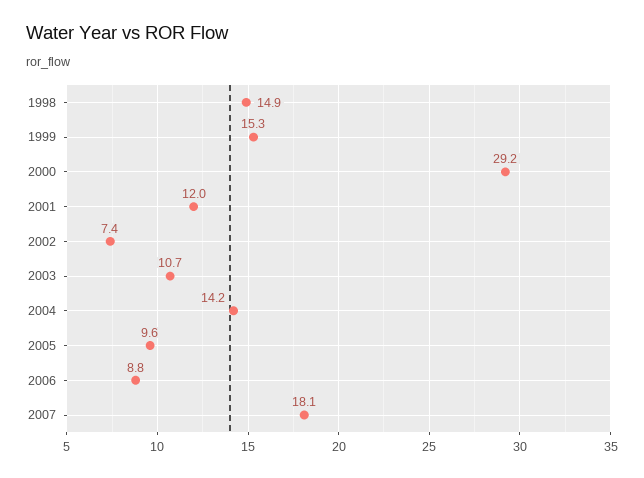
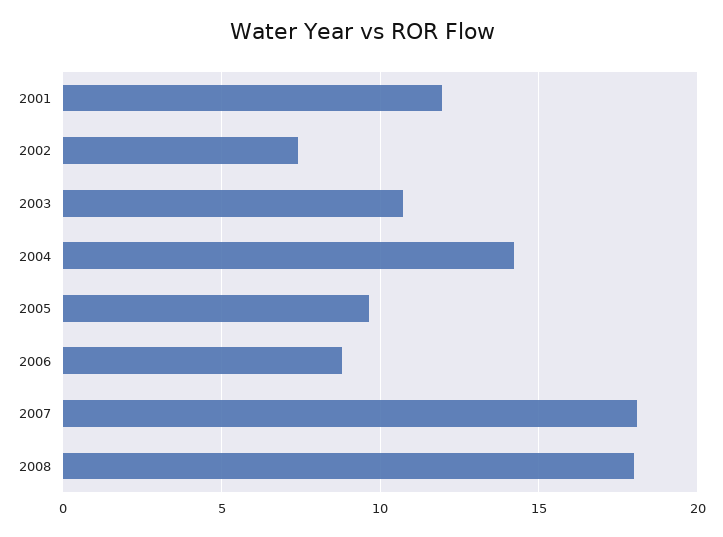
1998: 14.9 -> none
1999: 15.3 -> none
2000: 29.2 -> none
2008: none -> 18

